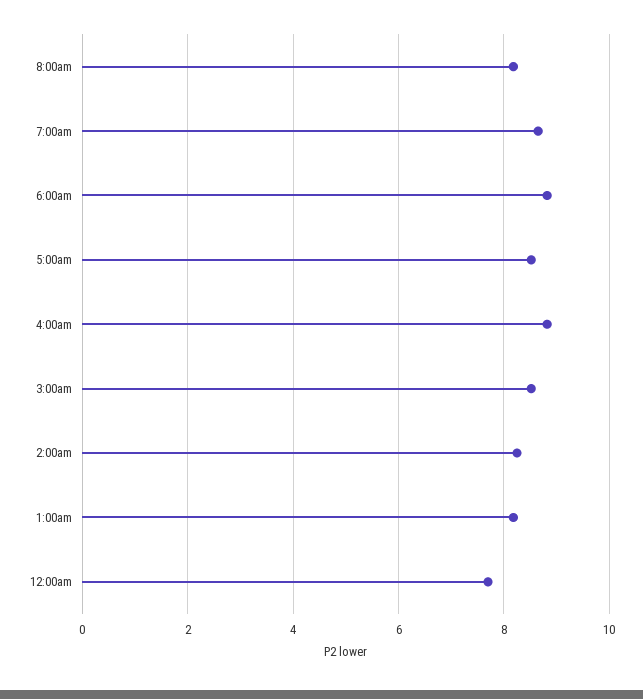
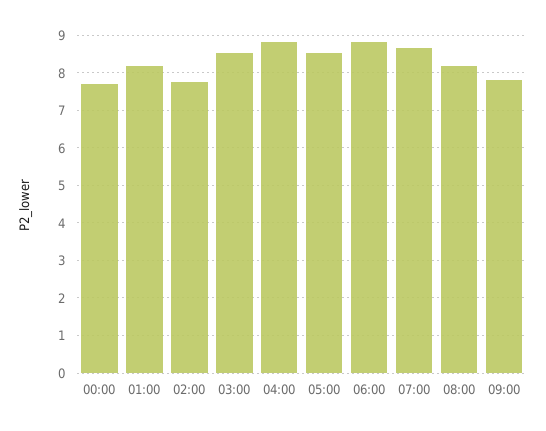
2:00am: 8.2 -> 7.8
09:00: none -> 7.8

